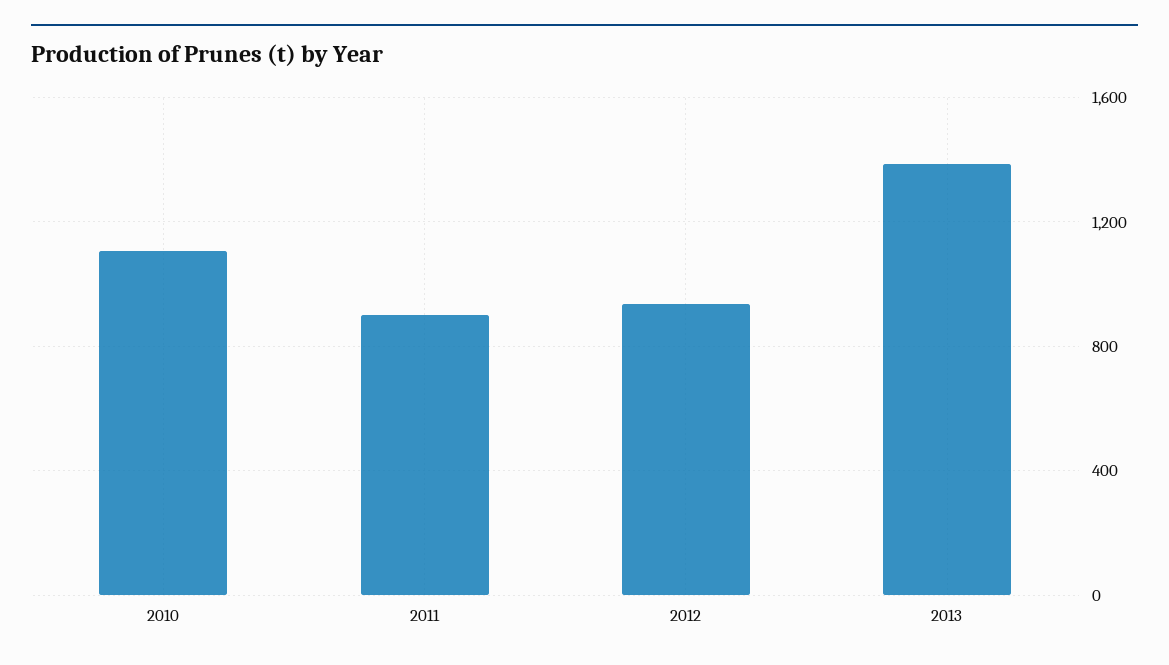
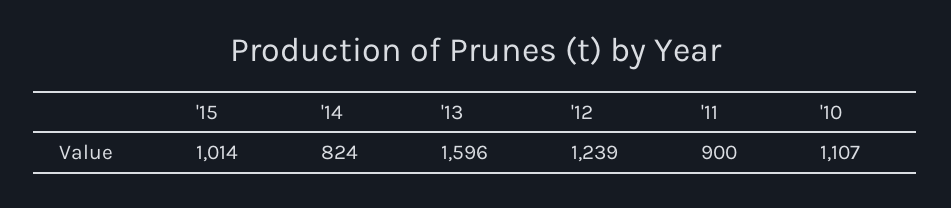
2012: 950 -> 1239
2013: 1400 -> 1596
'15: none -> 1014
'14: none -> 824

